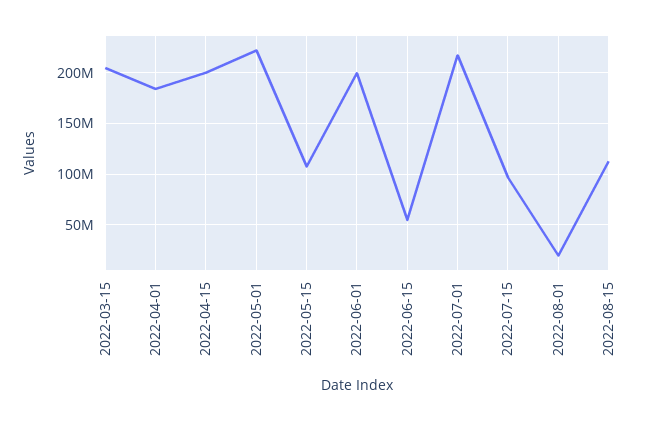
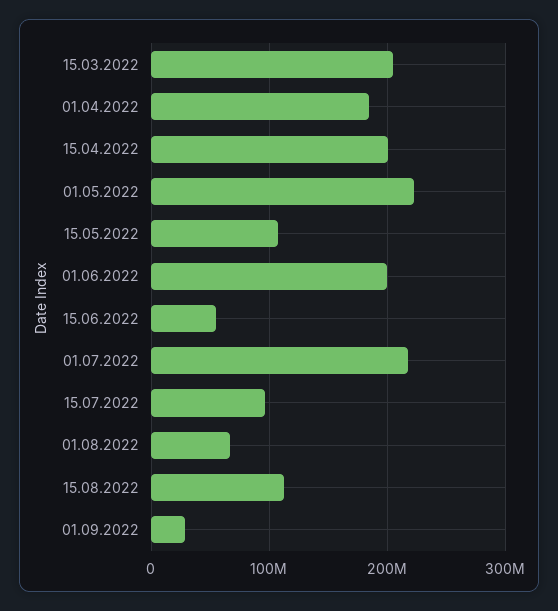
2022-08-01: 20000000 -> 70000000
01.09.2022: none -> 30000000

